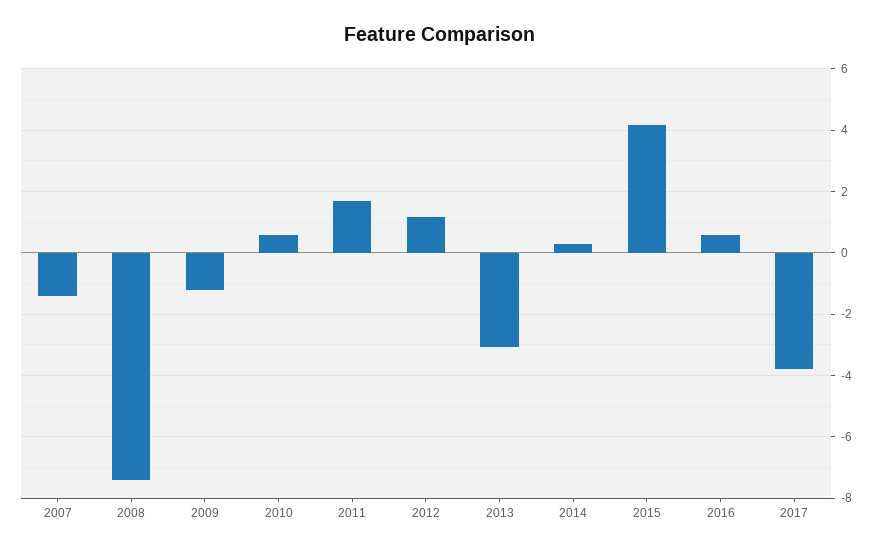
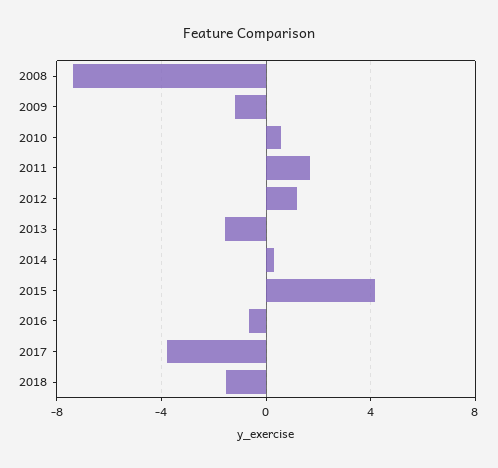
2007: -1.4 -> none
2013: -3 -> -1.5
2016: 0.6 -> -0.5
2018: none -> -1.5

